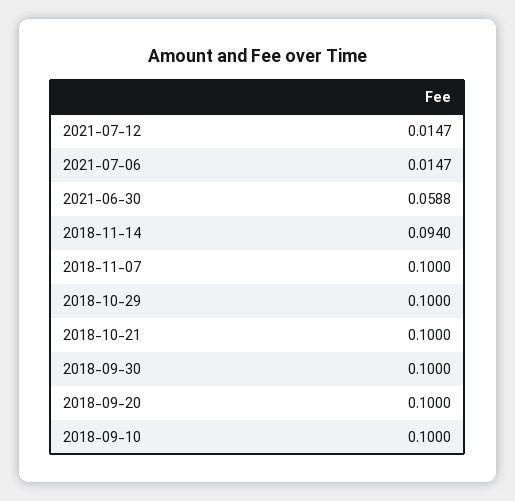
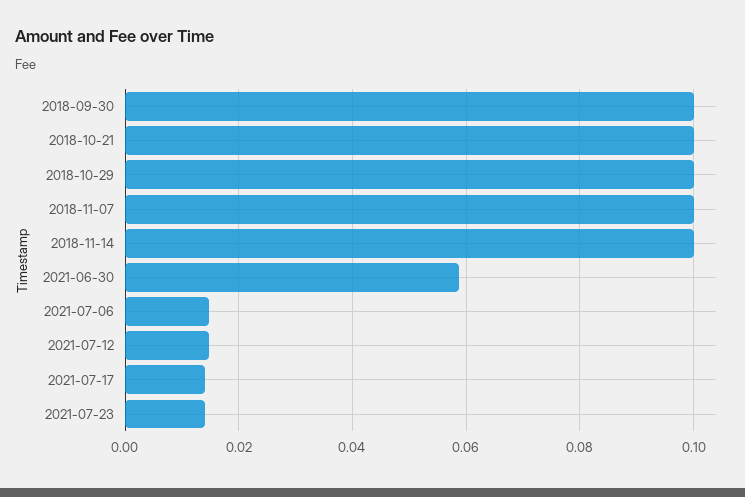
2018-11-14: 0.094 -> 0.1
2018-09-20: 0.1 -> none
2018-09-10: 0.1 -> none
2021-07-17: none -> 0.014
2021-07-23: none -> 0.014

